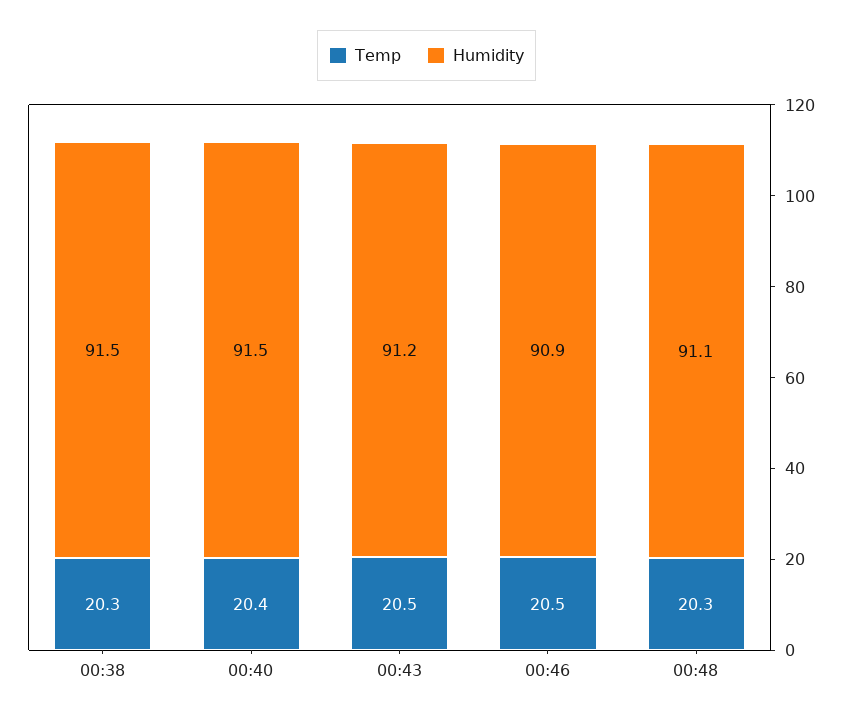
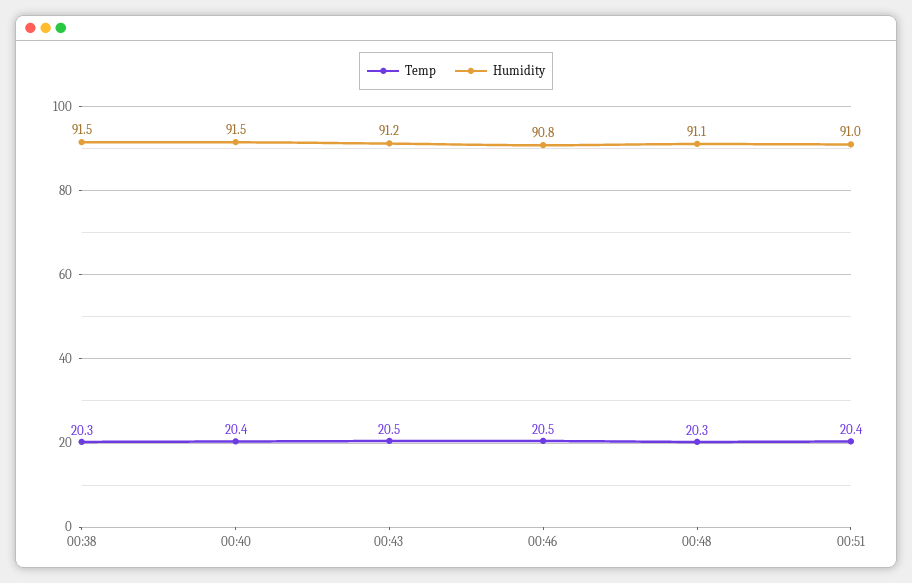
Humidity, 00:46: 90.9 -> 90.8
Temp, 00:51: none -> 20.4
Humidity, 00:51: none -> 91

